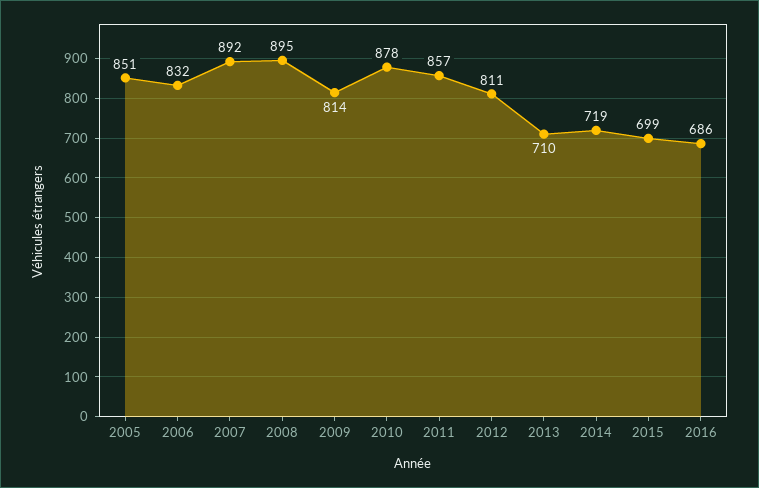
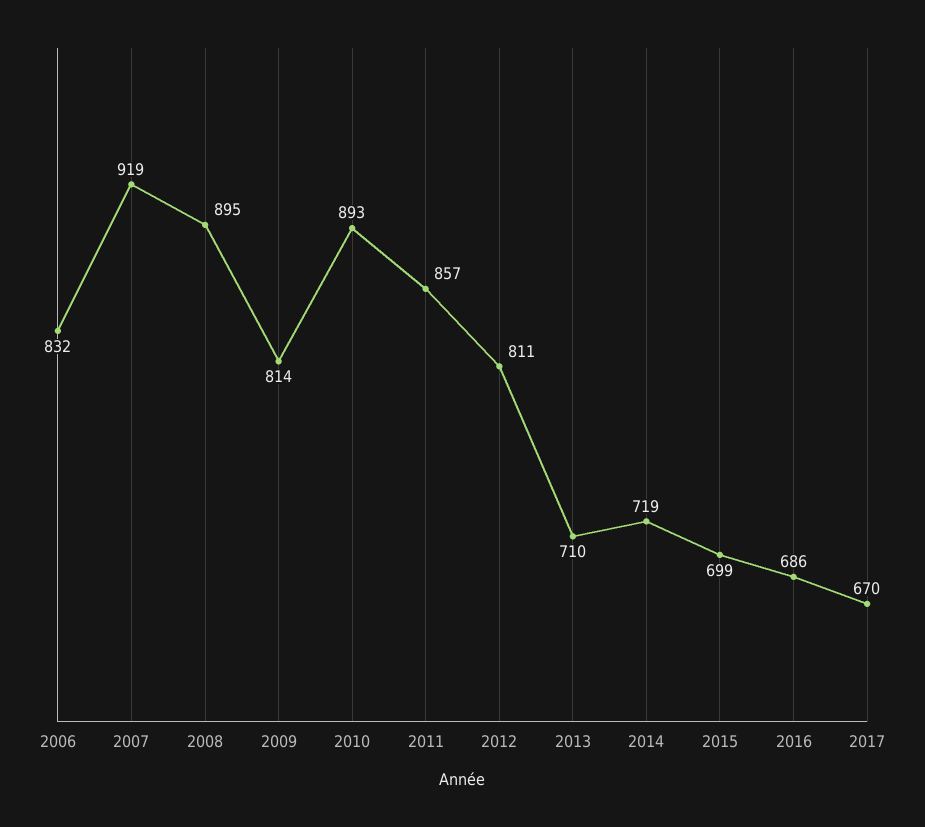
2005: 851 -> none
2007: 892 -> 919
2010: 878 -> 893
2017: none -> 670

